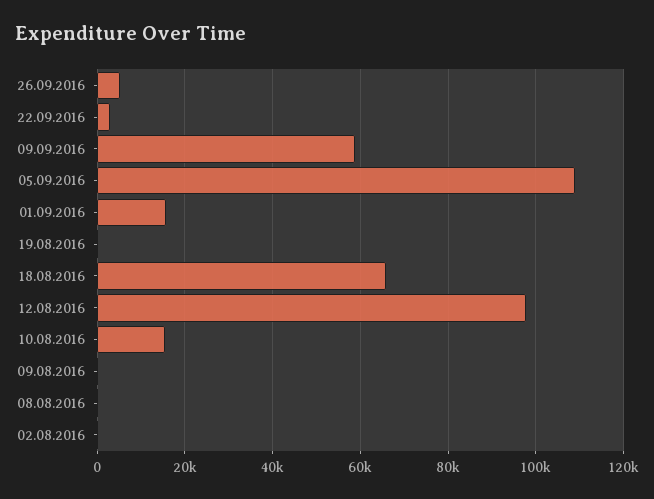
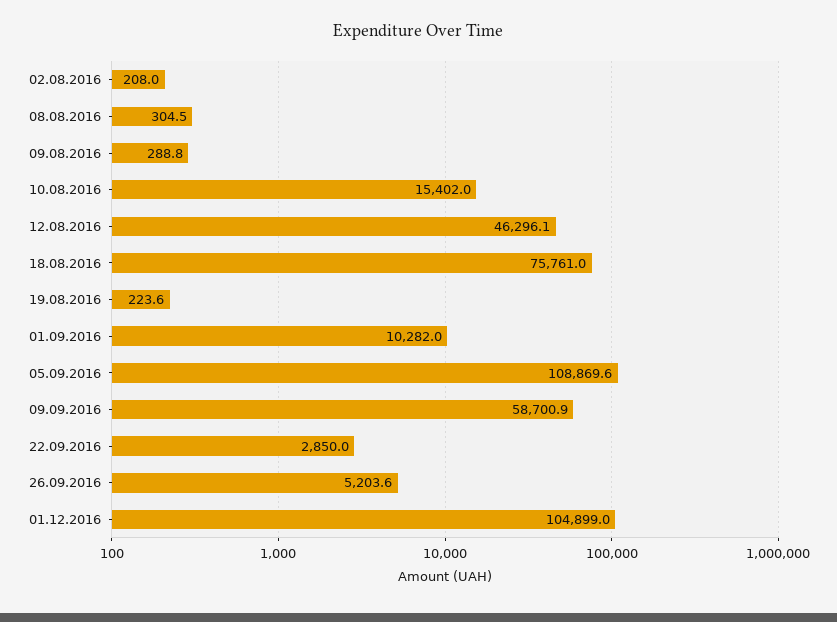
01.09.2016: 16000 -> 10282
18.08.2016: 66000 -> 75761
12.08.2016: 98000 -> 46296.1
01.12.2016: none -> 104899

